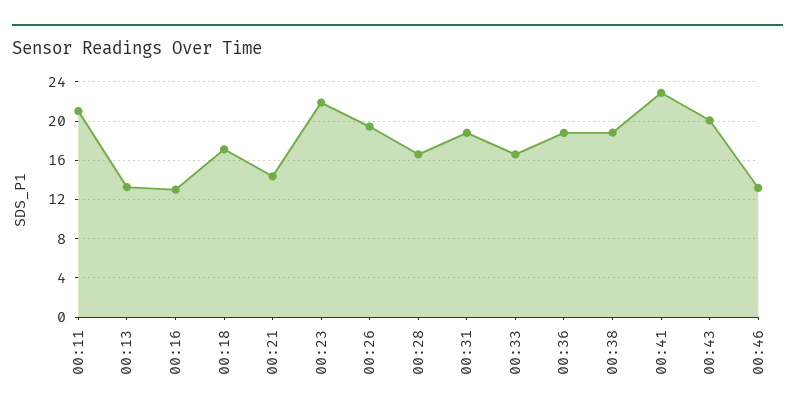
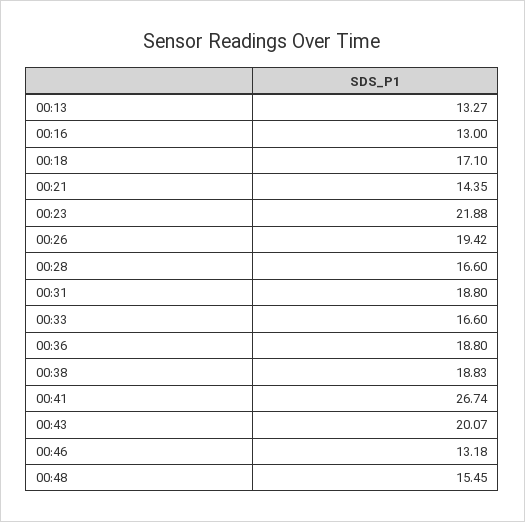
00:11: 21 -> none
00:41: 23 -> 26.74
00:48: none -> 15.45

